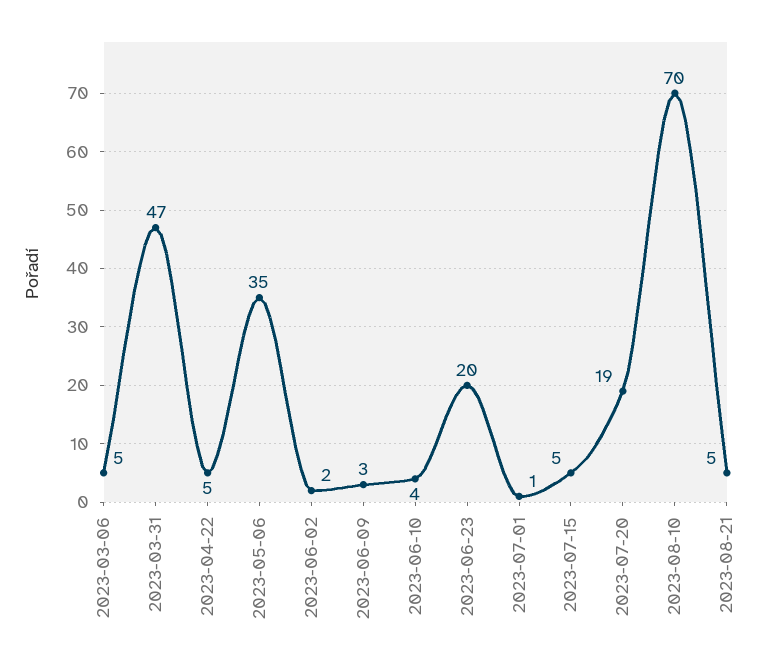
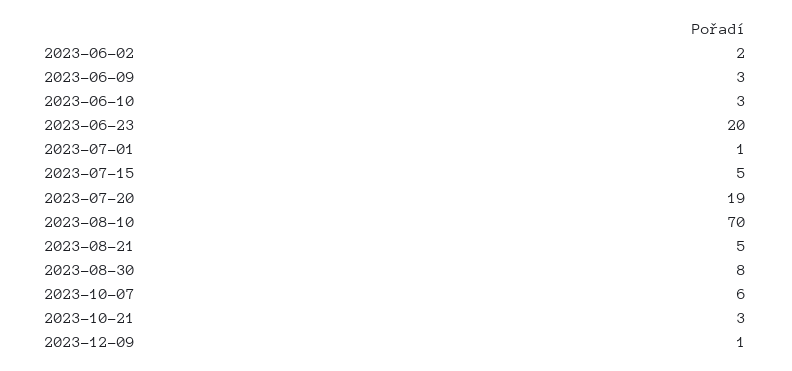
2023-03-06: 5 -> none
2023-03-31: 47 -> none
2023-04-22: 5 -> none
2023-05-06: 35 -> none
2023-06-10: 4 -> 3
2023-08-30: none -> 8
2023-10-07: none -> 6
2023-10-21: none -> 3
2023-12-09: none -> 1

